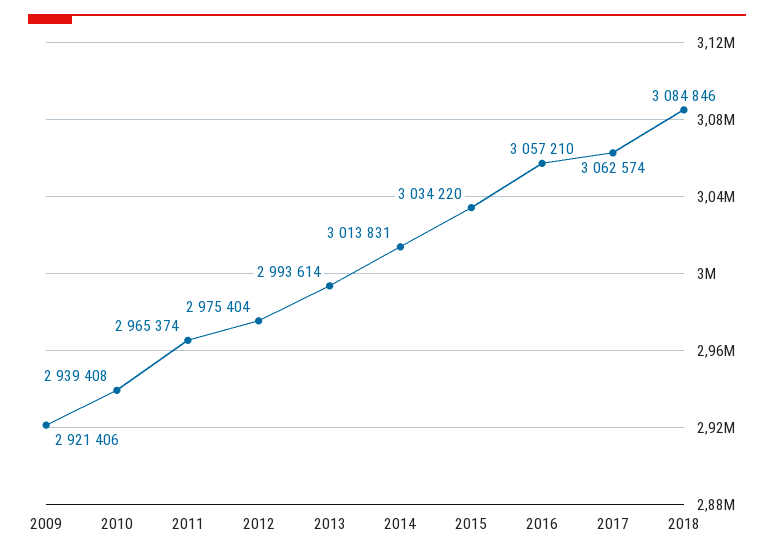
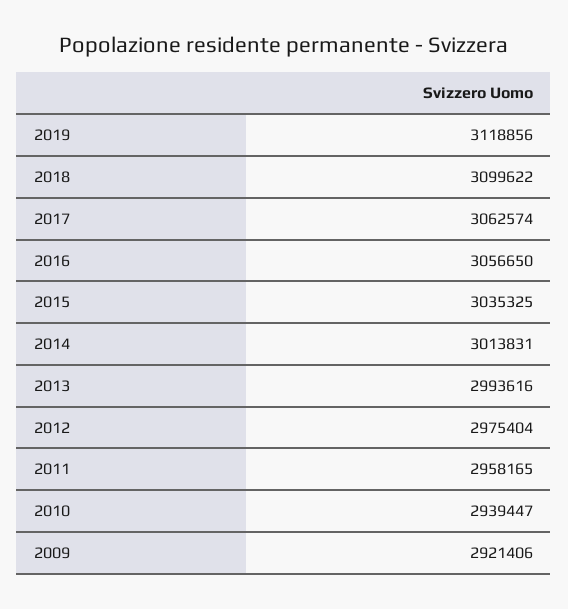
2010: 2939408 -> 2939447
2011: 2965374 -> 2958165
2013: 2993614 -> 2993616
2015: 3034220 -> 3035325
2016: 3057210 -> 3056650
2018: 3084846 -> 3099622
2019: none -> 3118856

